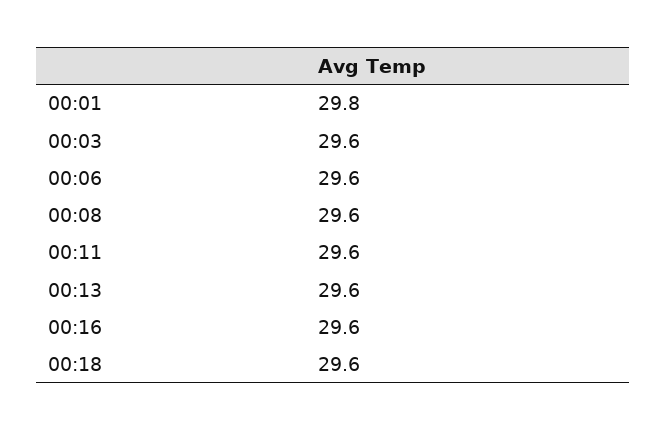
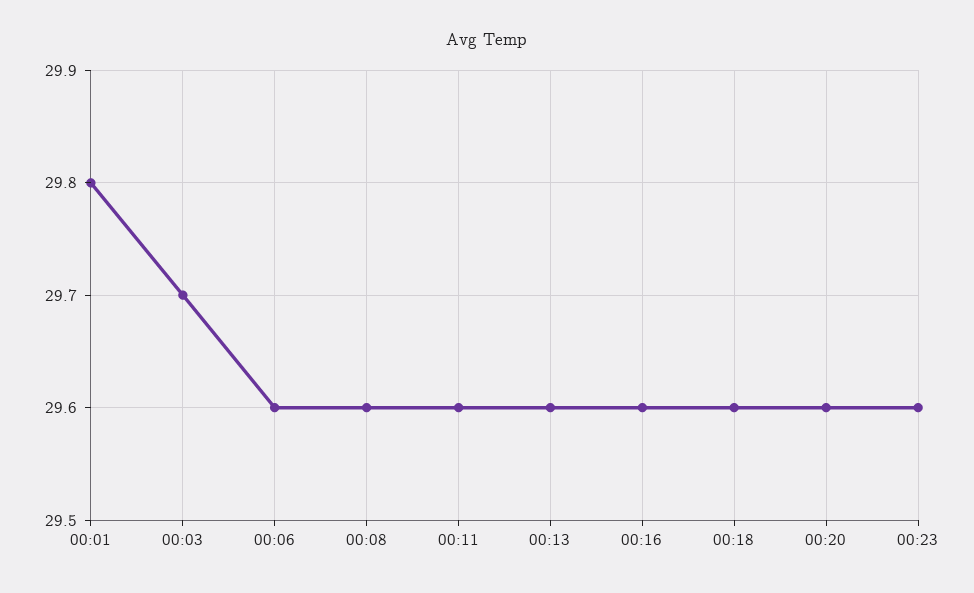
00:03: 29.6 -> 29.7
00:20: none -> 29.6
00:23: none -> 29.6

